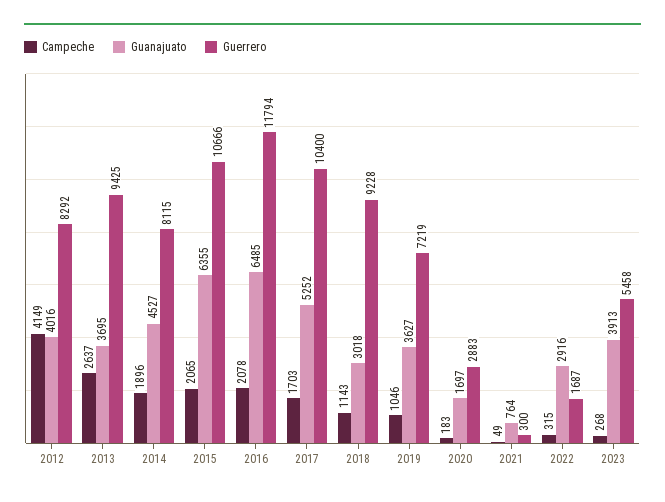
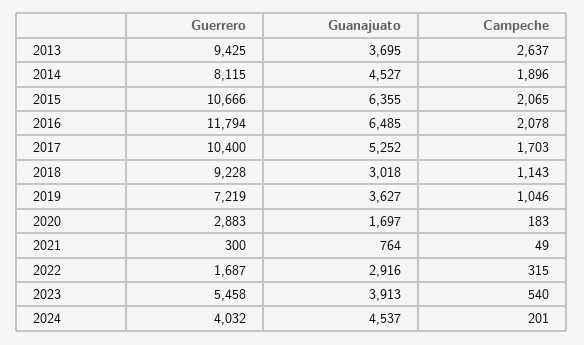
Campeche, 2012: 4149 -> none
Guanajuato, 2012: 4016 -> none
Guerrero, 2012: 8292 -> none
Campeche, 2023: 268 -> 540
Guerrero, 2024: none -> 4032
Guanajuato, 2024: none -> 4537
Campeche, 2024: none -> 201

